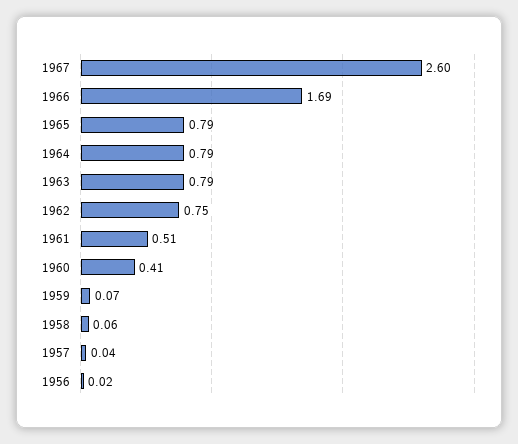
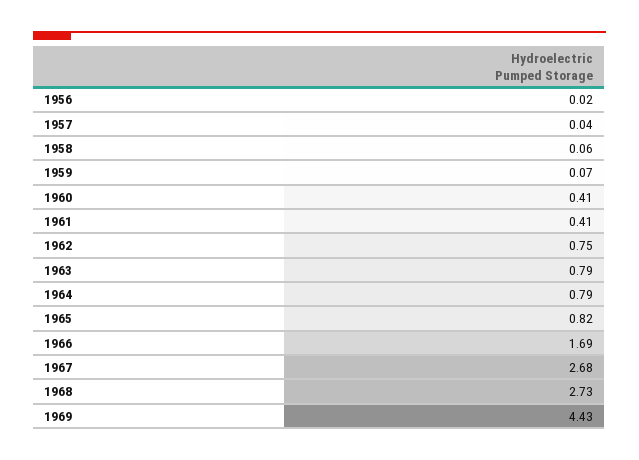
1967: 2.6 -> 2.68
1965: 0.79 -> 0.82
1961: 0.51 -> 0.41
1968: none -> 2.73
1969: none -> 4.43

